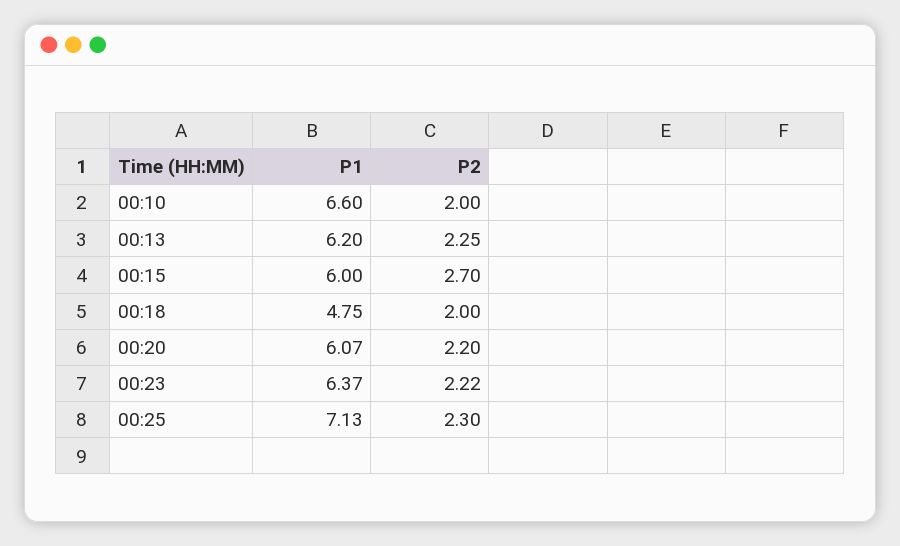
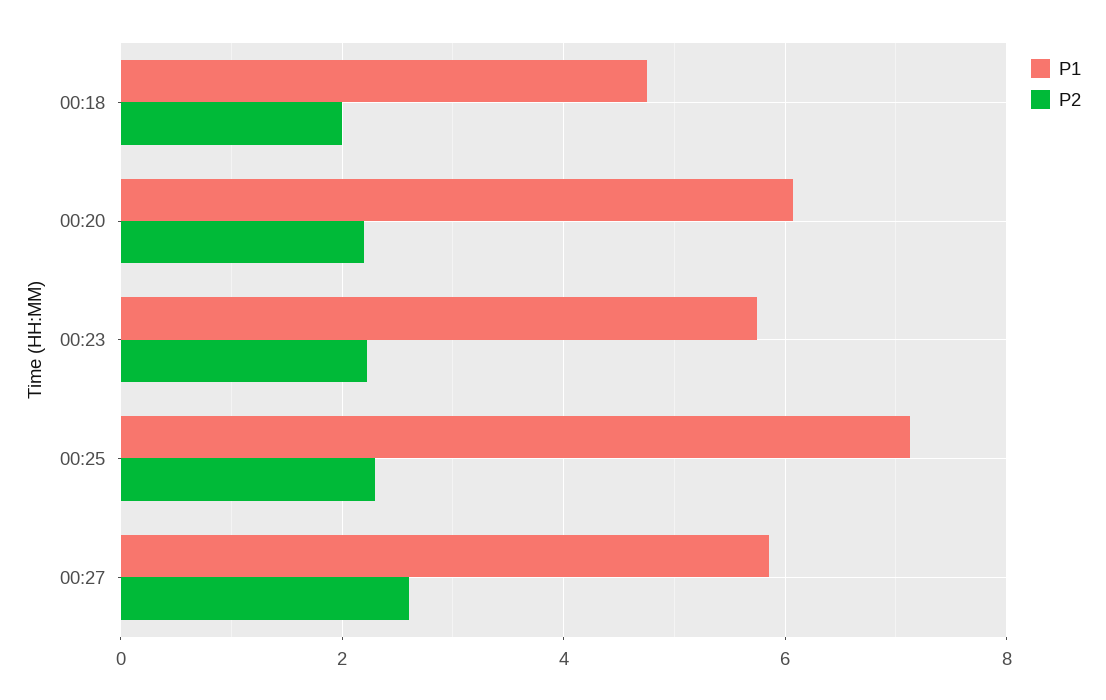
P1, 00:10: 6.6 -> none
P2, 00:10: 2 -> none
P1, 00:13: 6.2 -> none
P2, 00:13: 2.25 -> none
P1, 00:15: 6 -> none
P2, 00:15: 2.7 -> none
P1, 00:23: 6.37 -> 5.8
P1, 00:27: none -> 5.8
P2, 00:27: none -> 2.6

